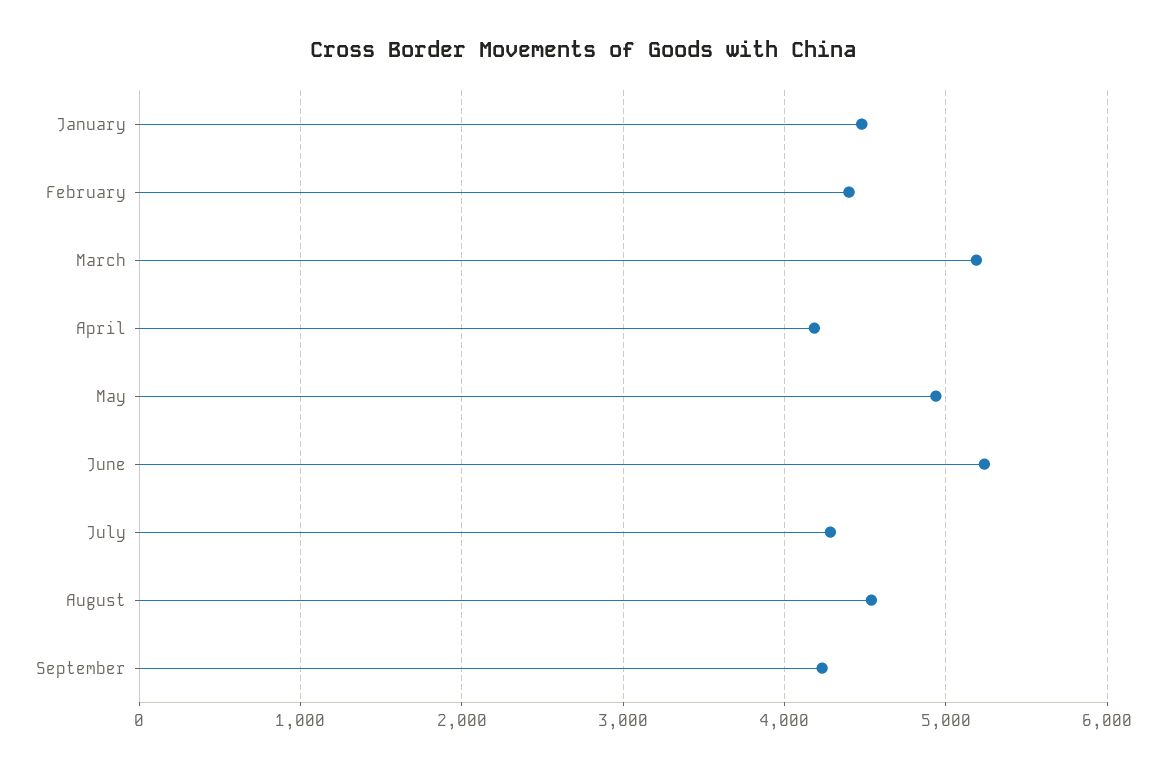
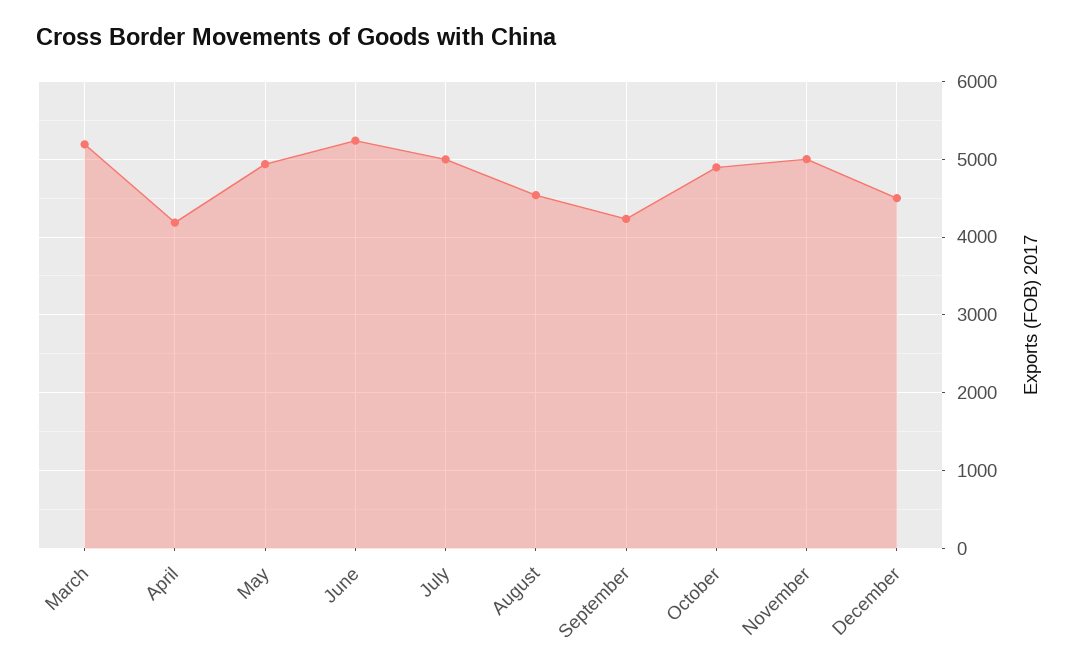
January: 4500 -> none
February: 4400 -> none
July: 4300 -> 5000
October: none -> 4900
November: none -> 5000
December: none -> 4500

